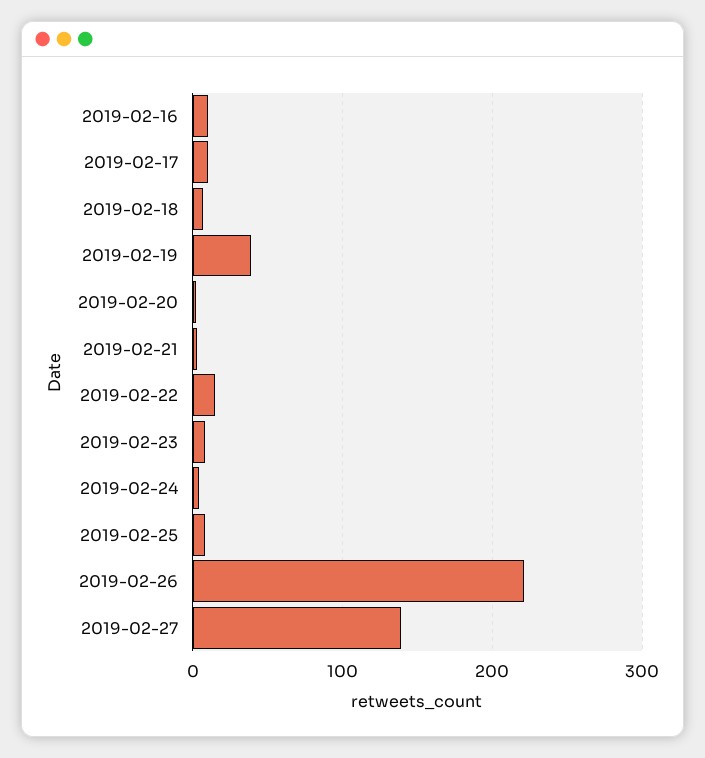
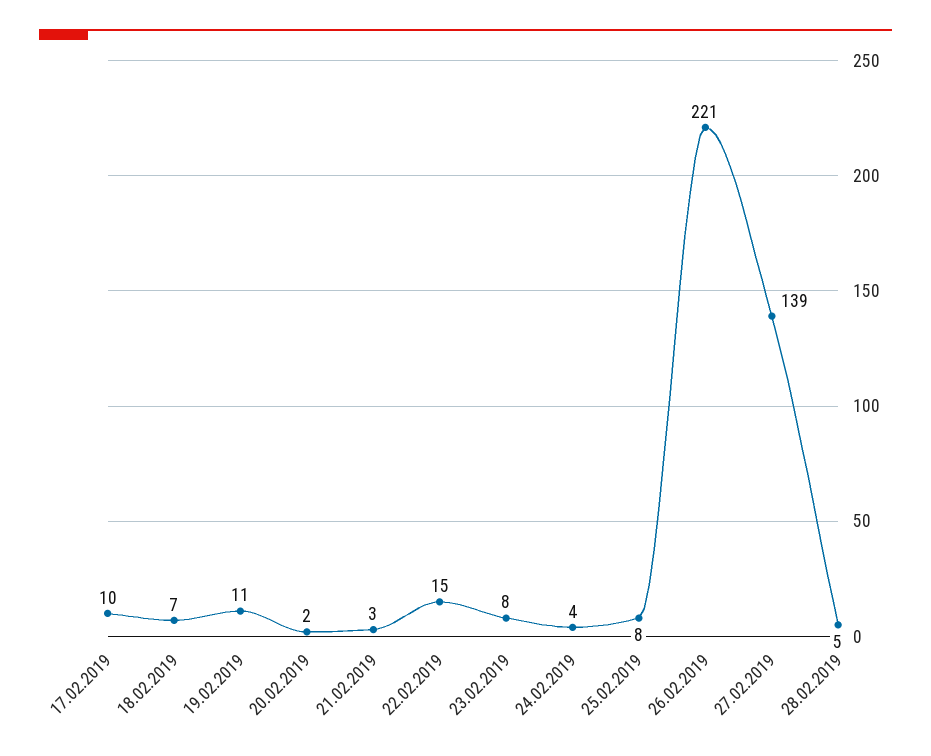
2019-02-16: 10 -> none
2019-02-19: 40 -> 11
28.02.2019: none -> 5

